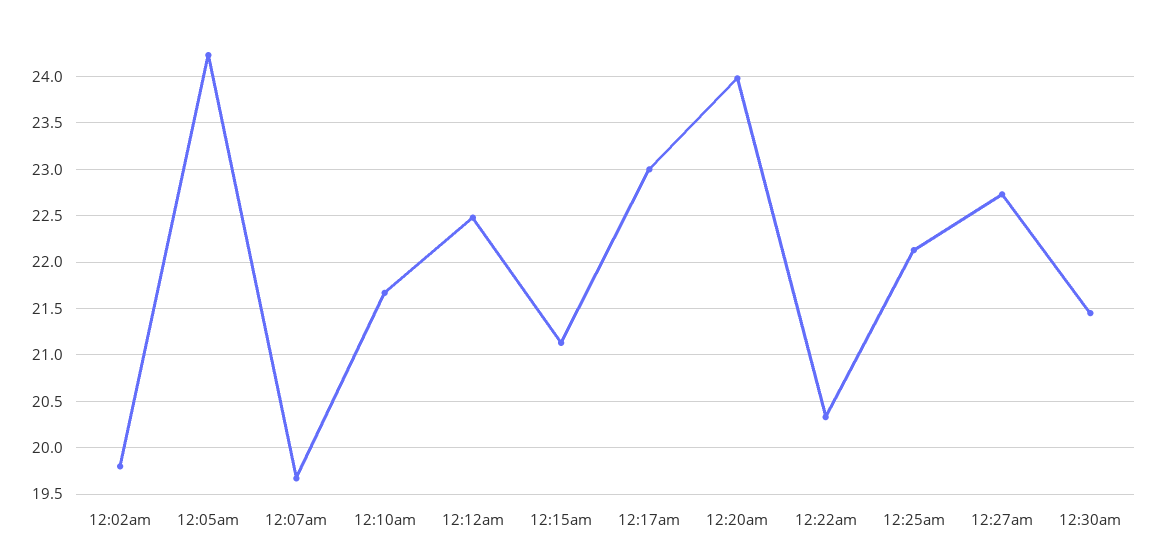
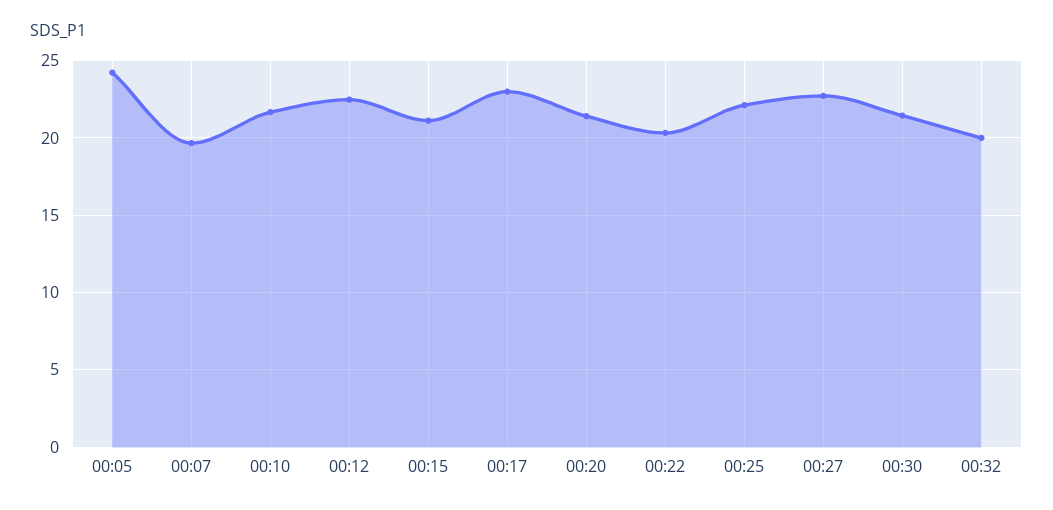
12:02am: 19.8 -> none
12:20am: 24 -> 21.5
00:32: none -> 20

